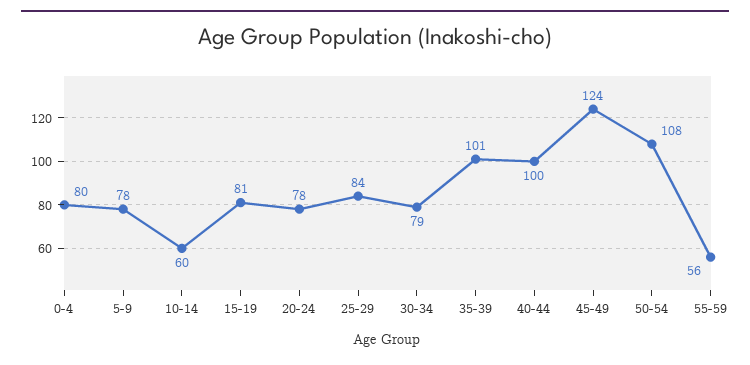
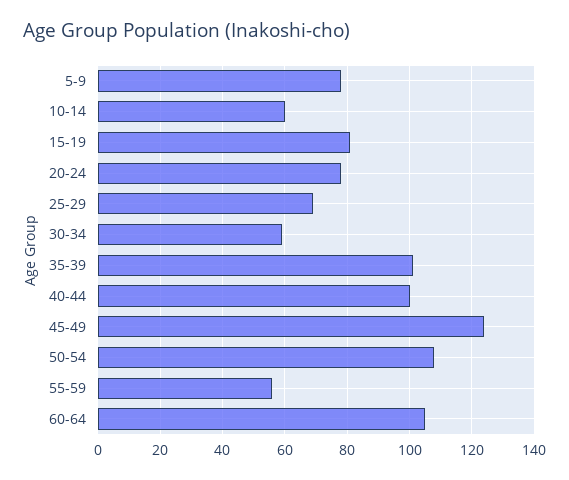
0-4: 80 -> none
25-29: 84 -> 70
30-34: 79 -> 60
60-64: none -> 105

